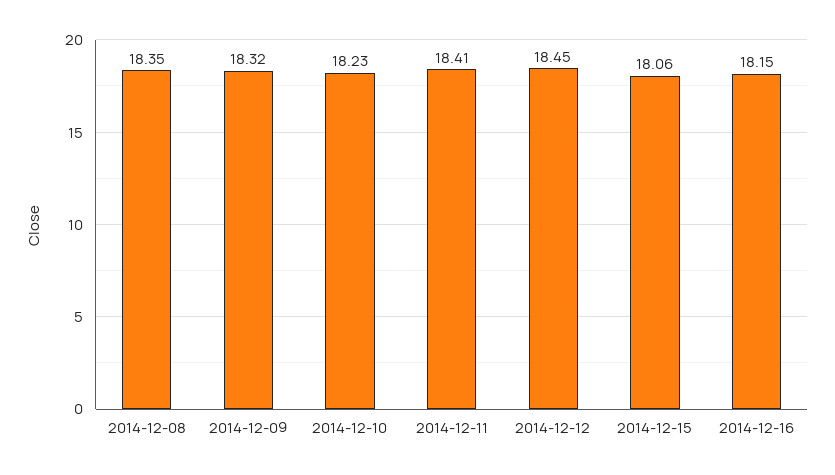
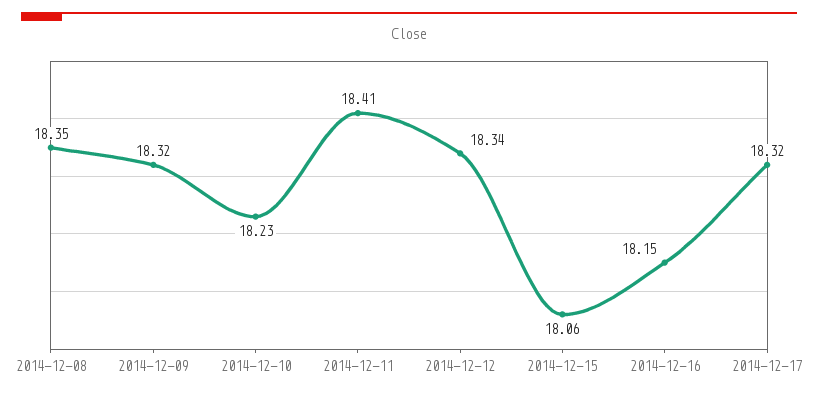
2014-12-12: 18.45 -> 18.34
2014-12-17: none -> 18.32

